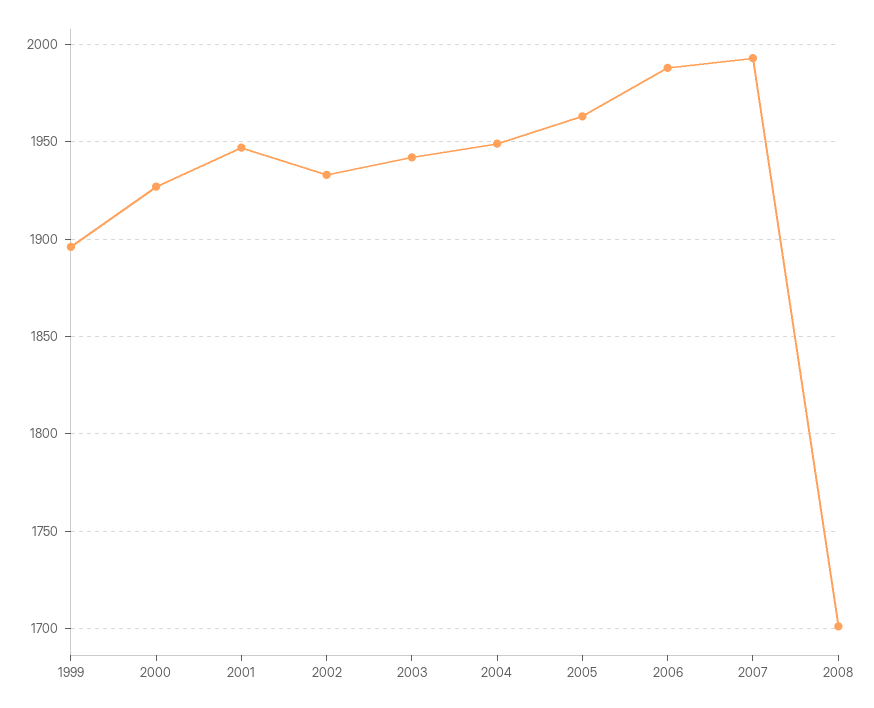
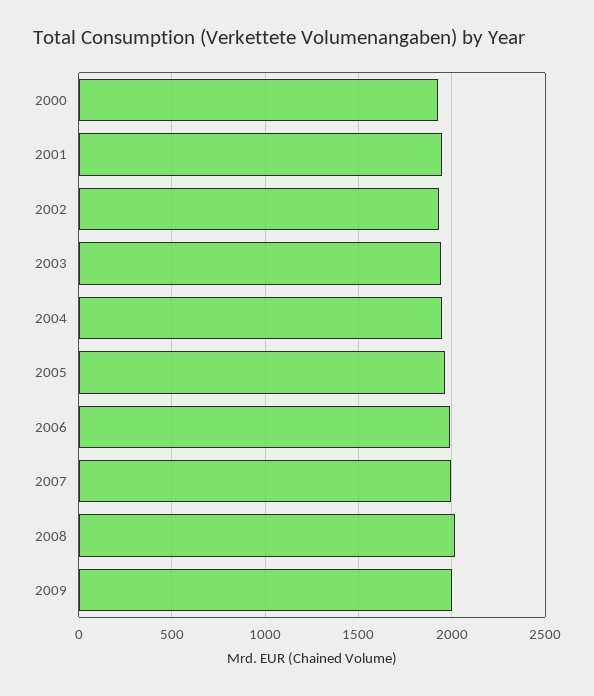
1999: 1895 -> none
2008: 1700 -> 2000
2009: none -> 2000

